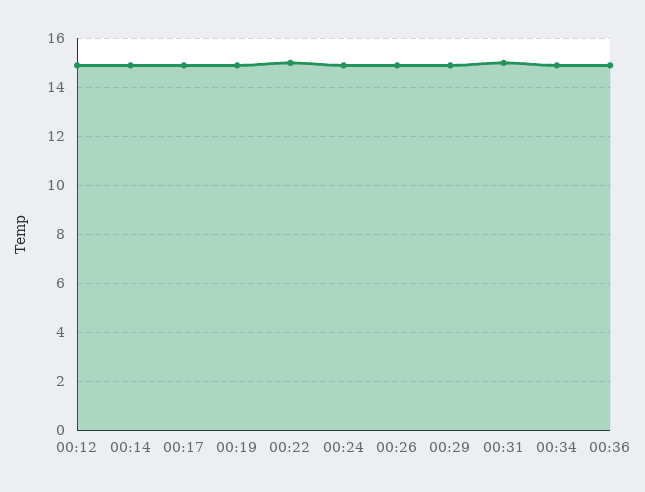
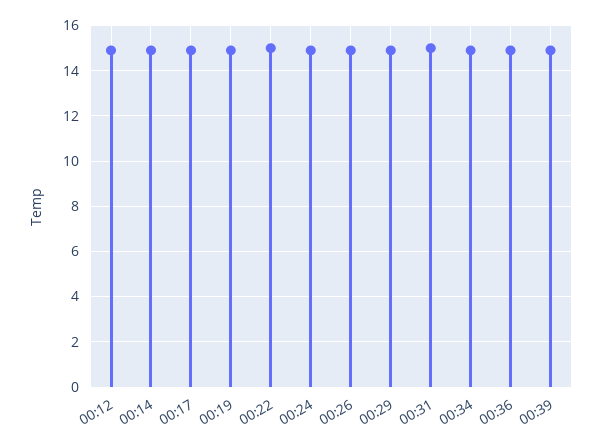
00:39: none -> 15

